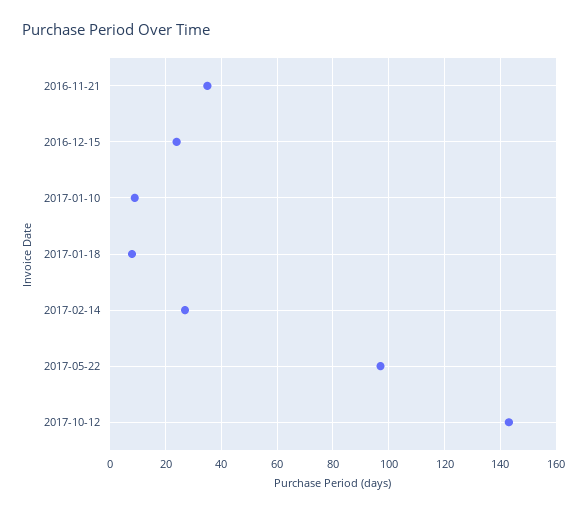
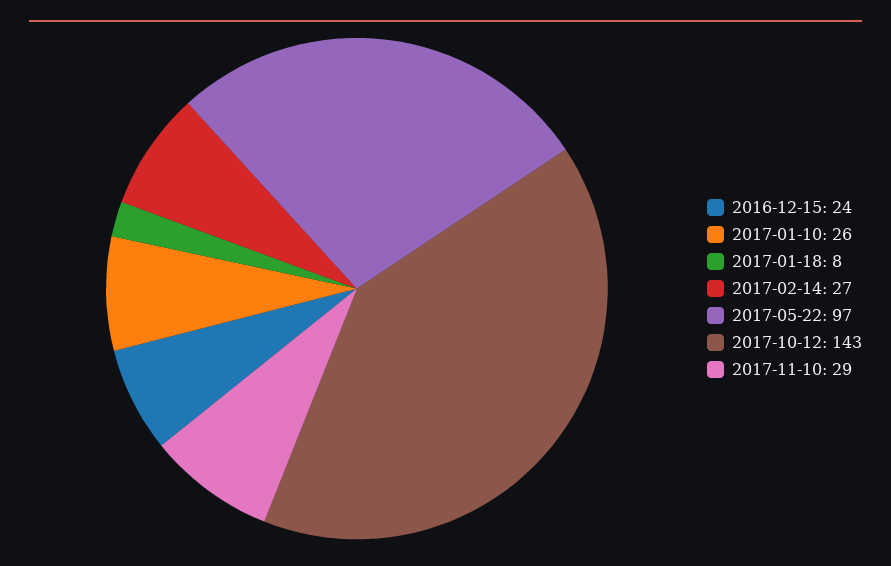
2016-11-21: 35 -> none
2017-01-10: 10 -> 26
2017-11-10: none -> 29

